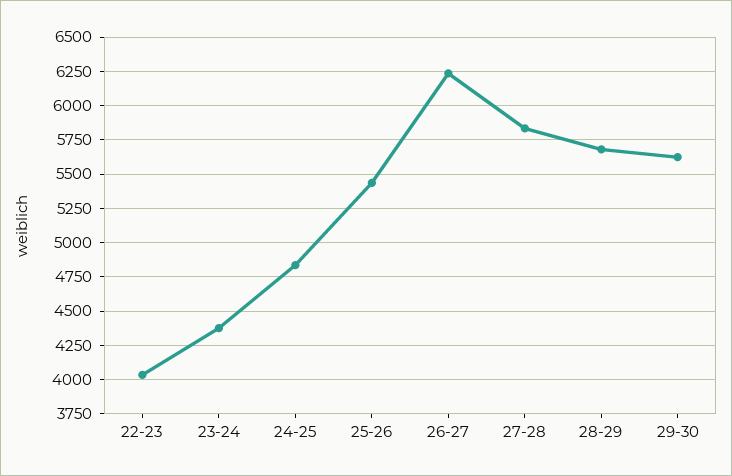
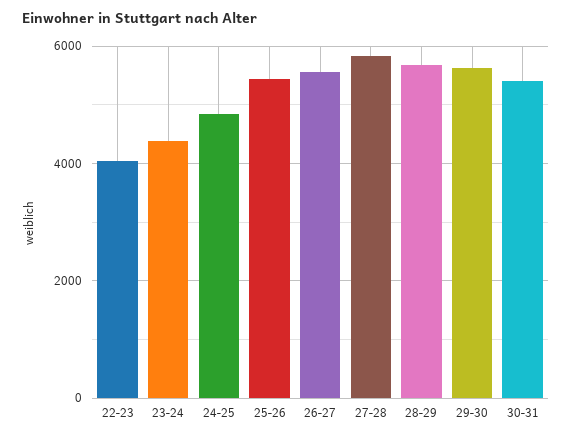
26-27: 6250 -> 5600
30-31: none -> 5400

